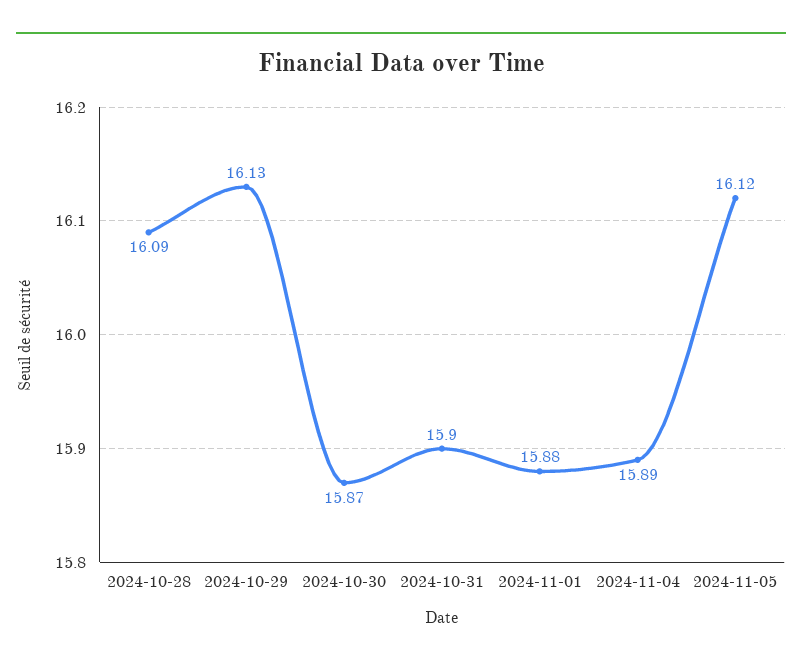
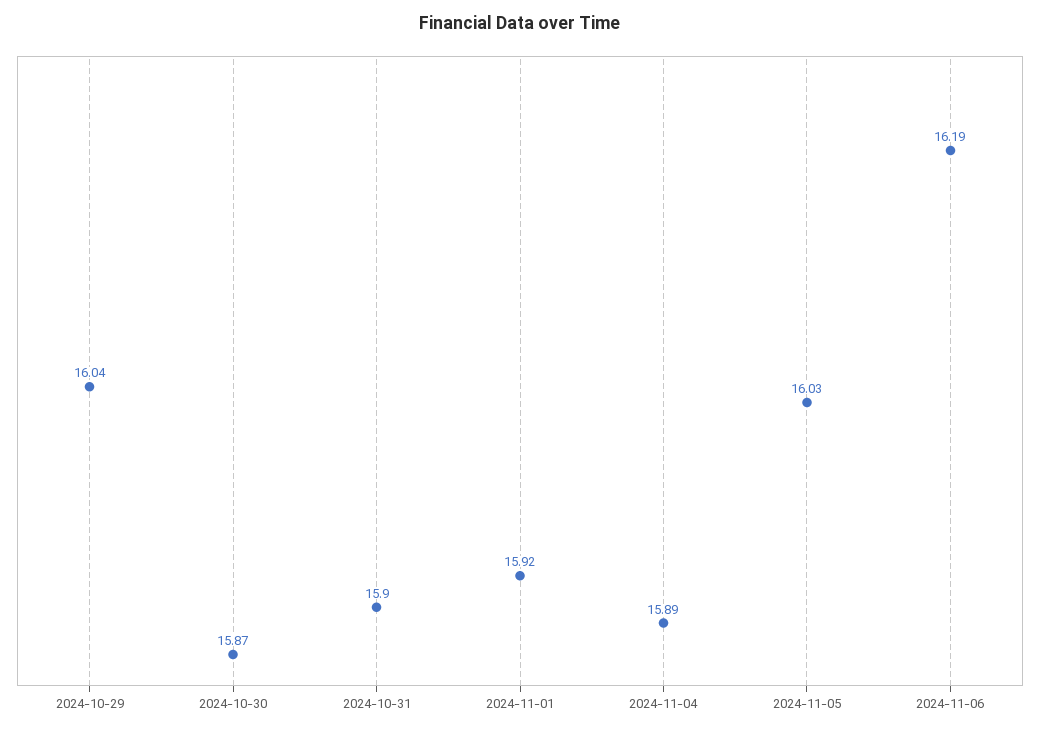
2024-10-28: 16.09 -> none
2024-10-29: 16.13 -> 16.04
2024-11-01: 15.88 -> 15.92
2024-11-05: 16.12 -> 16.03
2024-11-06: none -> 16.19

